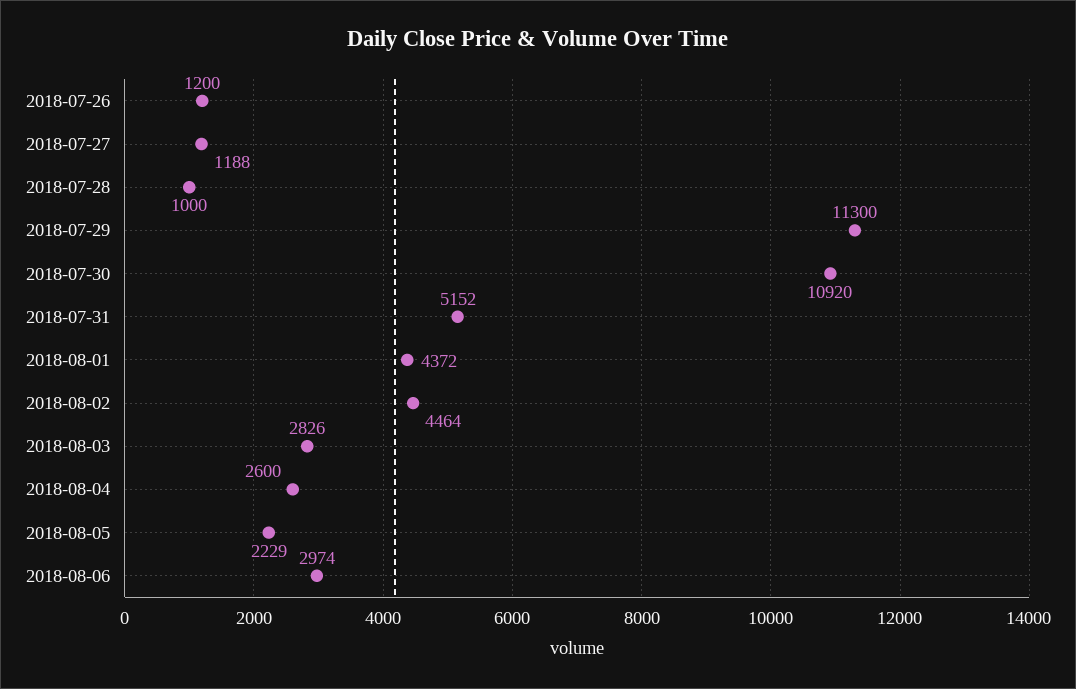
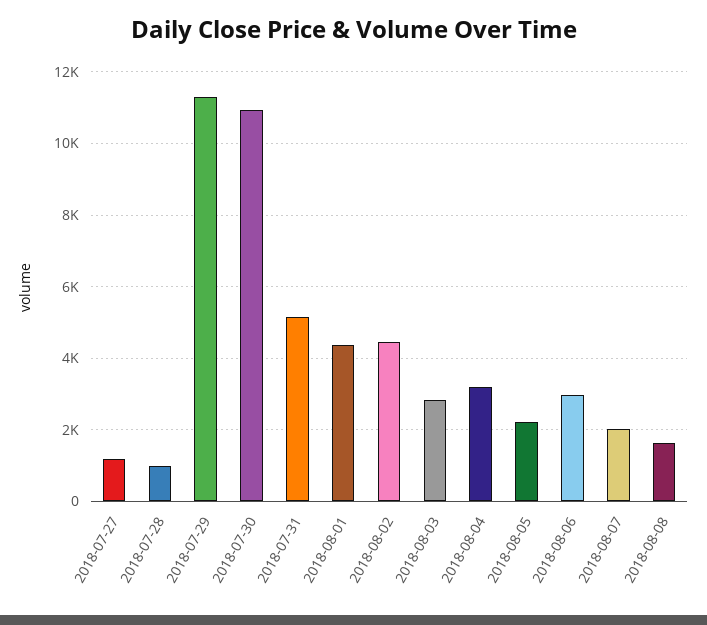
2018-07-26: 1200 -> none
2018-08-04: 2600 -> 3200
2018-08-07: none -> 2000
2018-08-08: none -> 1600

